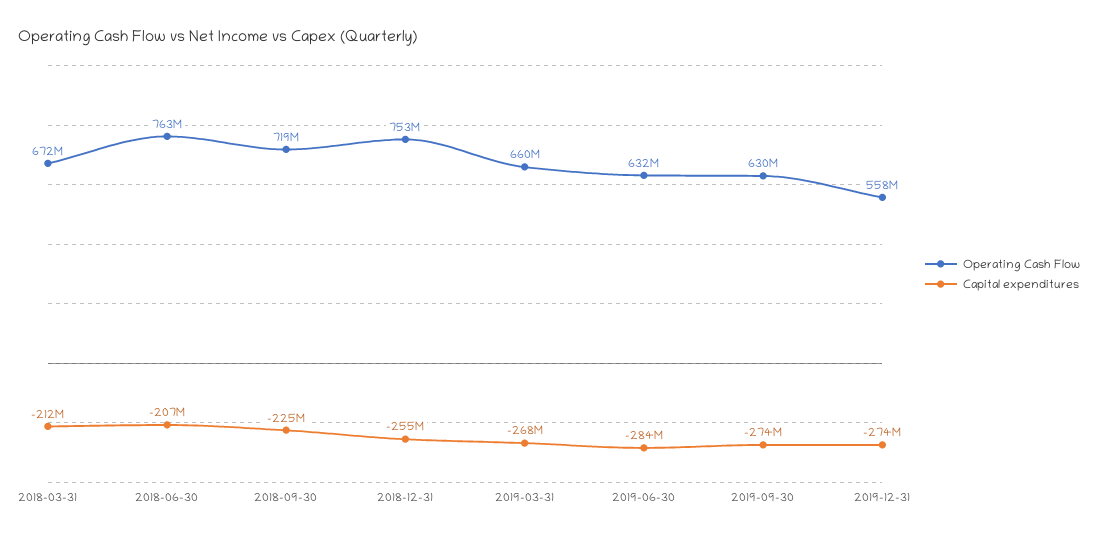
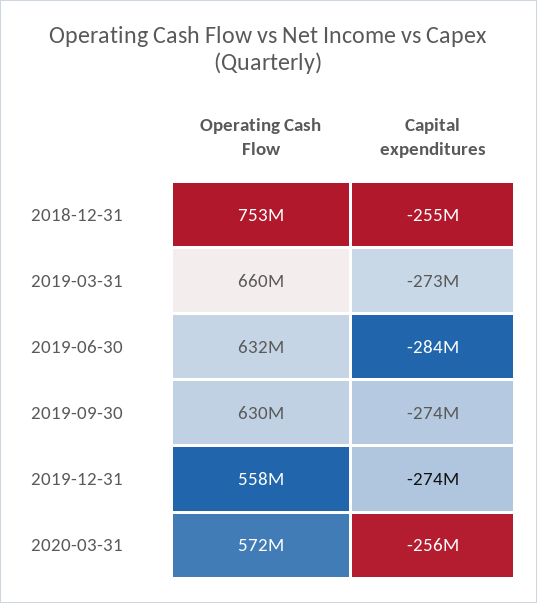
Operating Cash Flow, 2018-03-31: 672000000 -> none
Capital expenditures, 2018-03-31: -212000000 -> none
Operating Cash Flow, 2018-06-30: 763000000 -> none
Capital expenditures, 2018-06-30: -207000000 -> none
Operating Cash Flow, 2018-09-30: 719000000 -> none
Capital expenditures, 2018-09-30: -225000000 -> none
Capital expenditures, 2019-03-31: -268000000 -> -273000000
Operating Cash Flow, 2020-03-31: none -> 572000000
Capital expenditures, 2020-03-31: none -> -256000000

